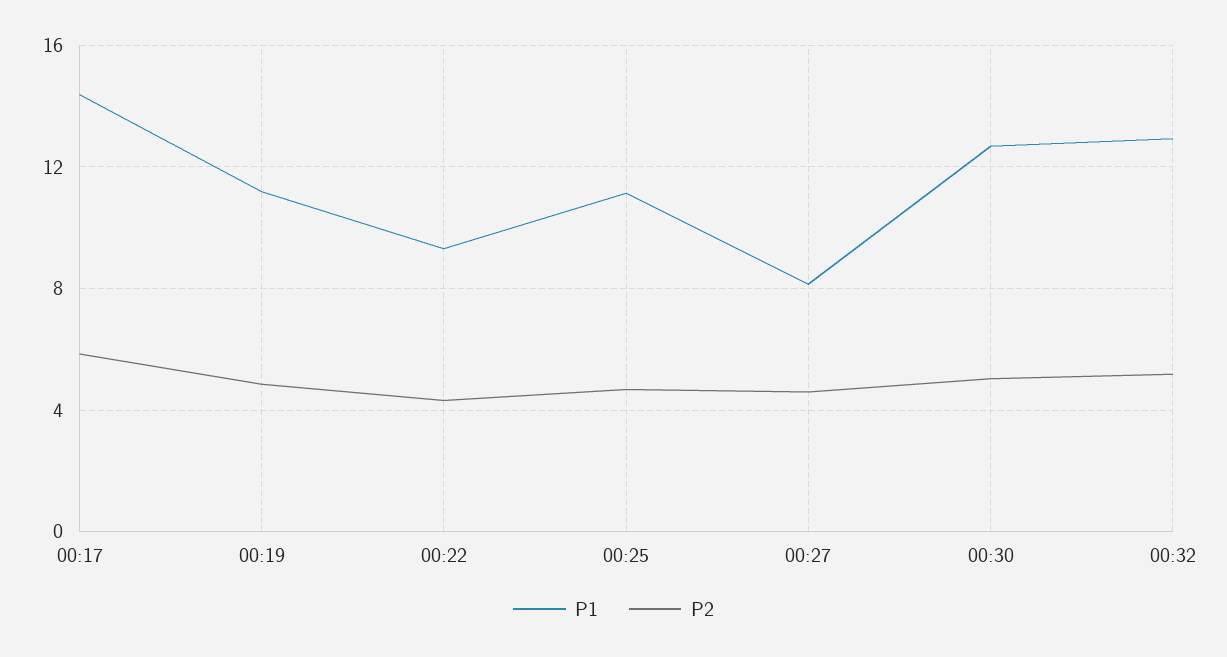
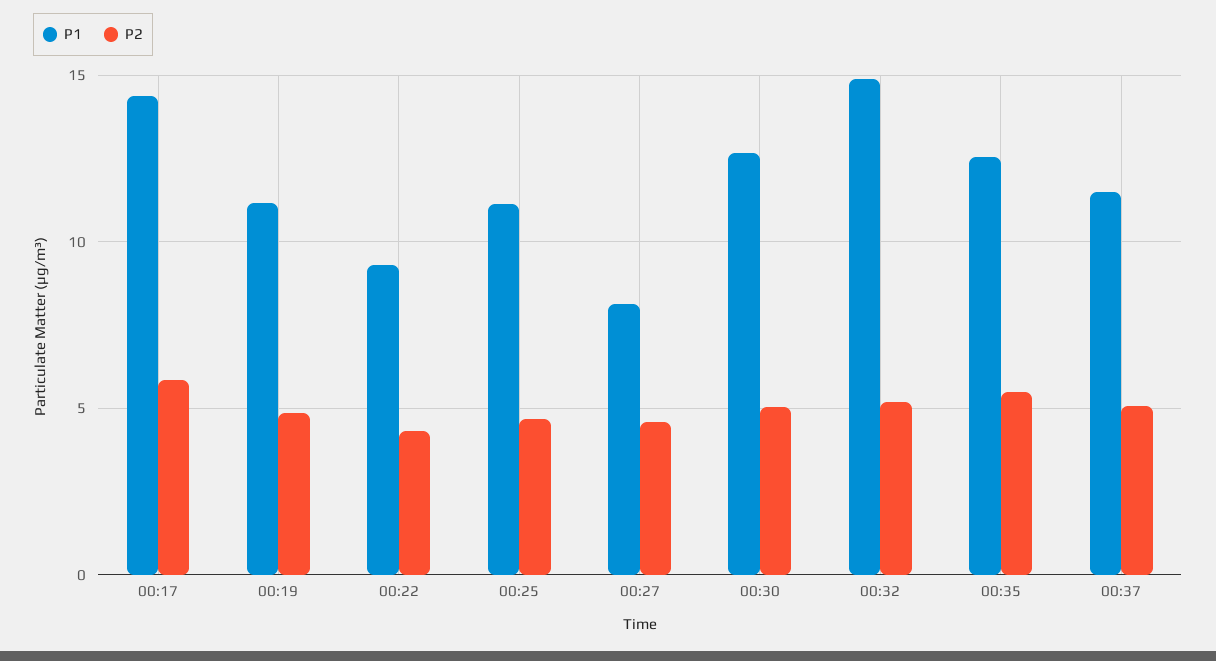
P1, 00:32: 13 -> 15
P1, 00:35: none -> 12.5
P2, 00:35: none -> 5.5
P1, 00:37: none -> 11.5
P2, 00:37: none -> 5

